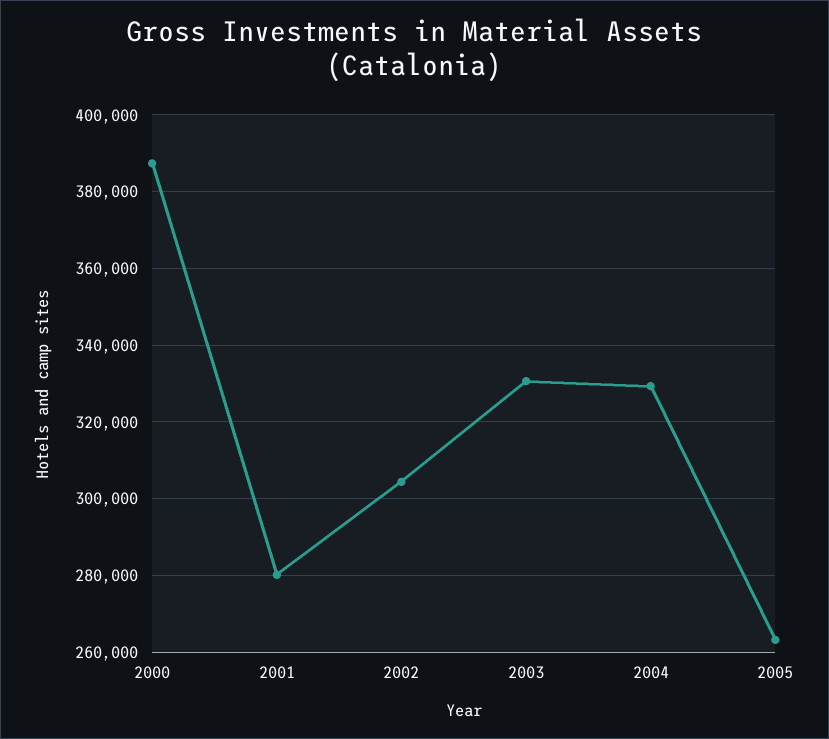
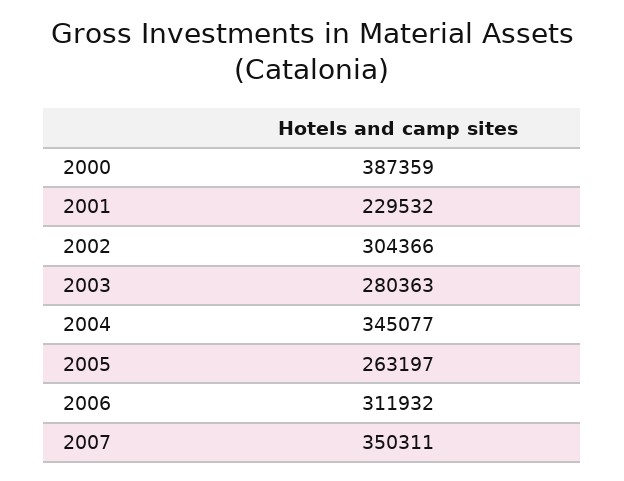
2001: 280000 -> 229532
2003: 330000 -> 280363
2004: 330000 -> 345077
2006: none -> 311932
2007: none -> 350311

